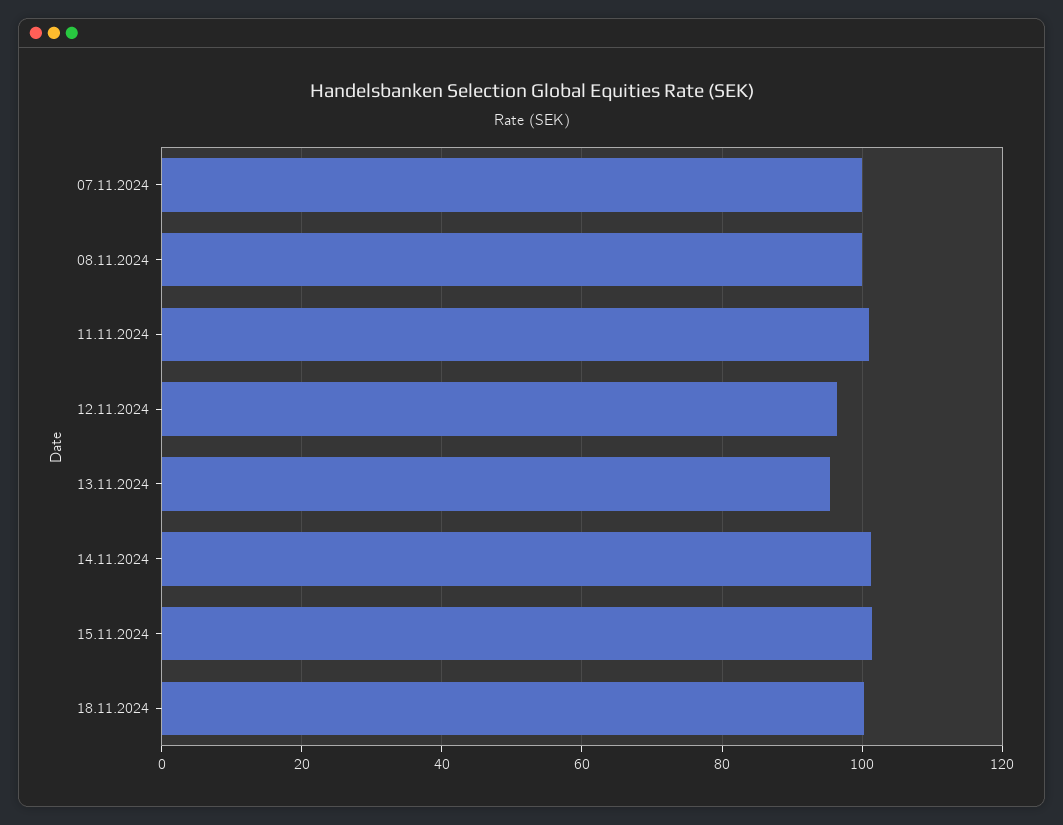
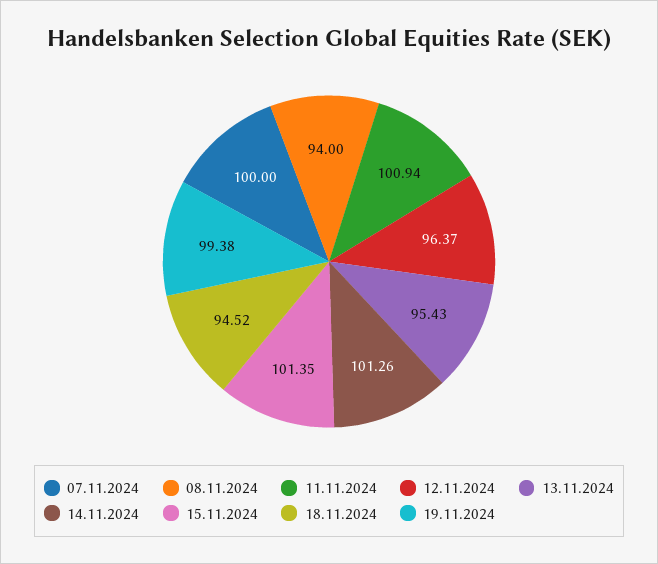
08.11.2024: 100 -> 94
18.11.2024: 100 -> 94.52
19.11.2024: none -> 99.38

